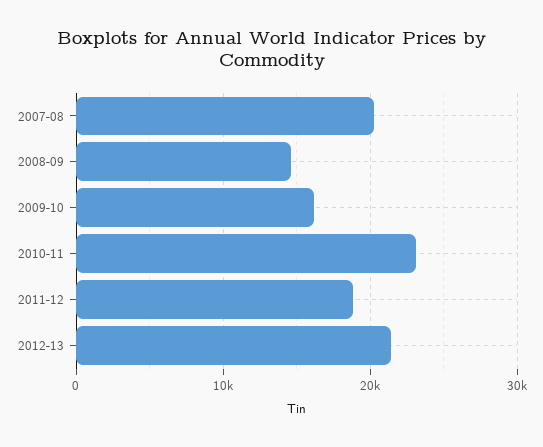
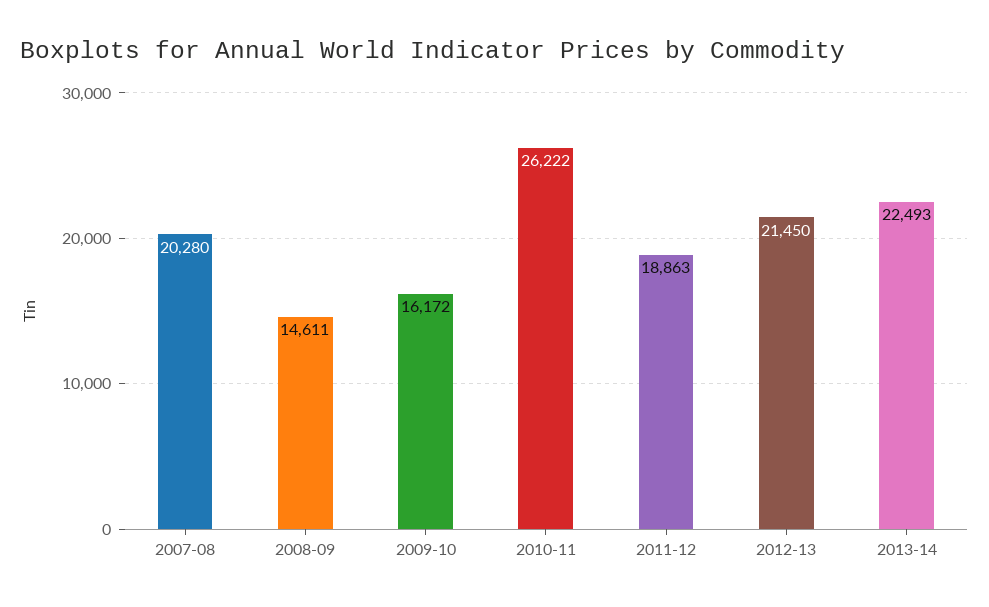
2010-11: 23000 -> 26222
2013-14: none -> 22493

